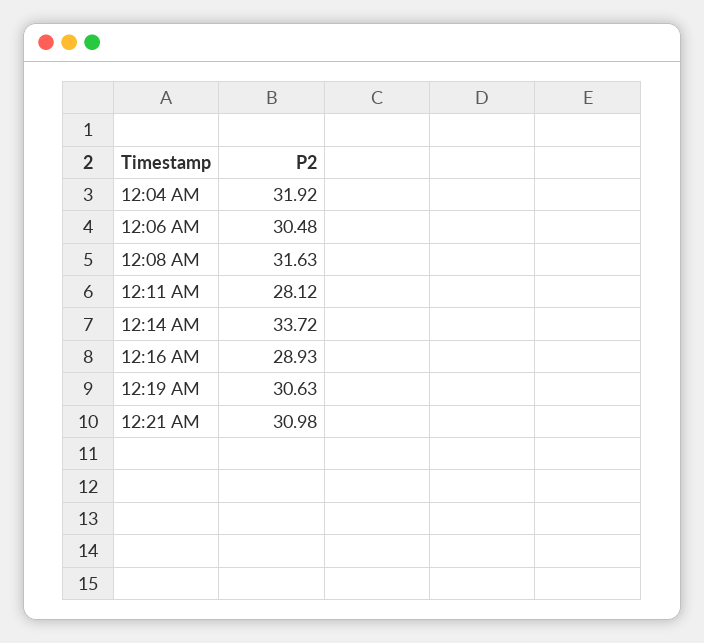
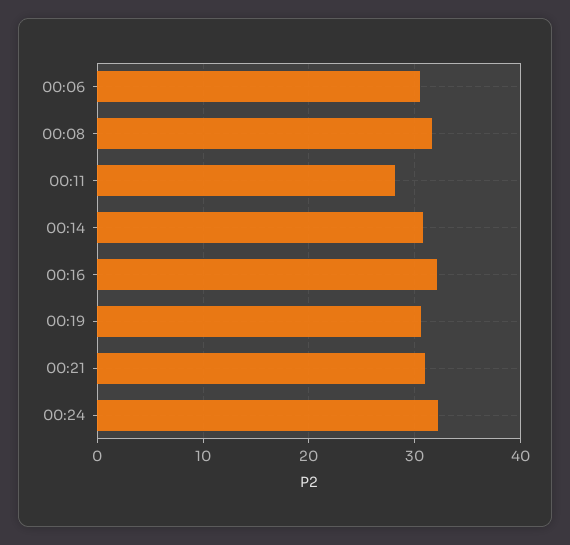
12:04 AM: 31.92 -> none
12:14 AM: 33.72 -> 31
12:16 AM: 28.93 -> 32
00:24: none -> 32

